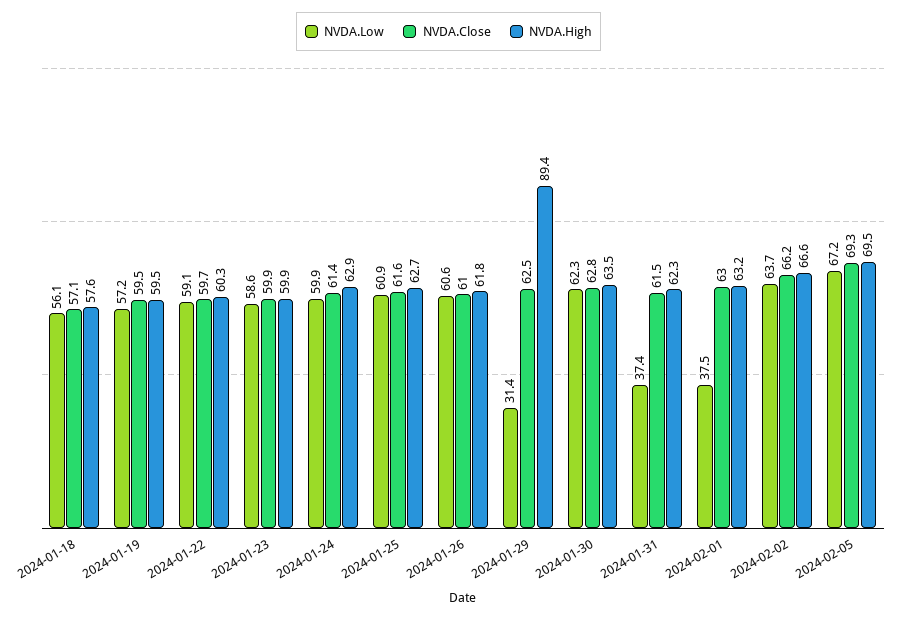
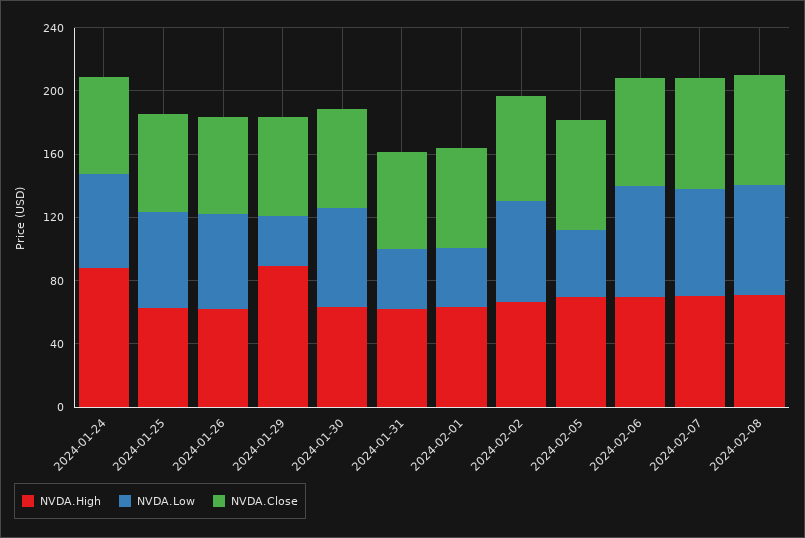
NVDA.Low, 2024-01-18: 56.1 -> none
NVDA.Close, 2024-01-18: 57.1 -> none
NVDA.High, 2024-01-18: 57.6 -> none
NVDA.Low, 2024-01-19: 57.2 -> none
NVDA.Close, 2024-01-19: 59.5 -> none
NVDA.High, 2024-01-19: 59.5 -> none
NVDA.Low, 2024-01-22: 59.1 -> none
NVDA.Close, 2024-01-22: 59.7 -> none
NVDA.High, 2024-01-22: 60.3 -> none
NVDA.Low, 2024-01-23: 58.6 -> none
NVDA.Close, 2024-01-23: 59.9 -> none
NVDA.High, 2024-01-23: 59.9 -> none
NVDA.High, 2024-01-24: 62.9 -> 90
NVDA.Low, 2024-02-05: 67.2 -> 40
NVDA.High, 2024-02-06: none -> 70
NVDA.Low, 2024-02-06: none -> 70
NVDA.Close, 2024-02-06: none -> 70
NVDA.High, 2024-02-07: none -> 70
NVDA.Low, 2024-02-07: none -> 70
NVDA.Close, 2024-02-07: none -> 70
NVDA.High, 2024-02-08: none -> 70
NVDA.Low, 2024-02-08: none -> 70
NVDA.Close, 2024-02-08: none -> 70

